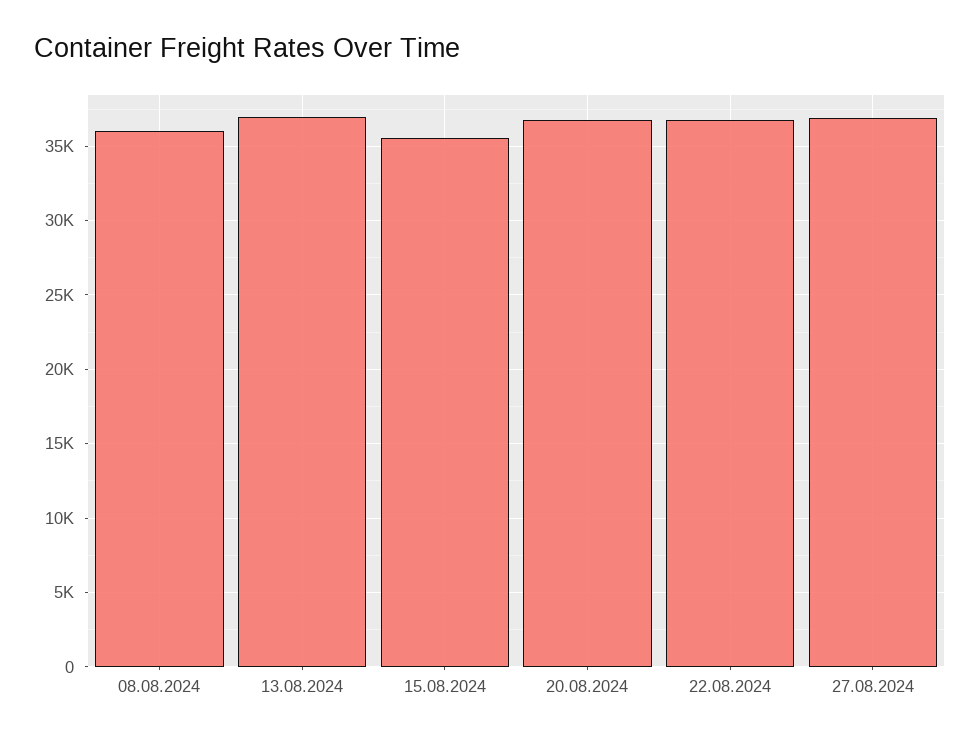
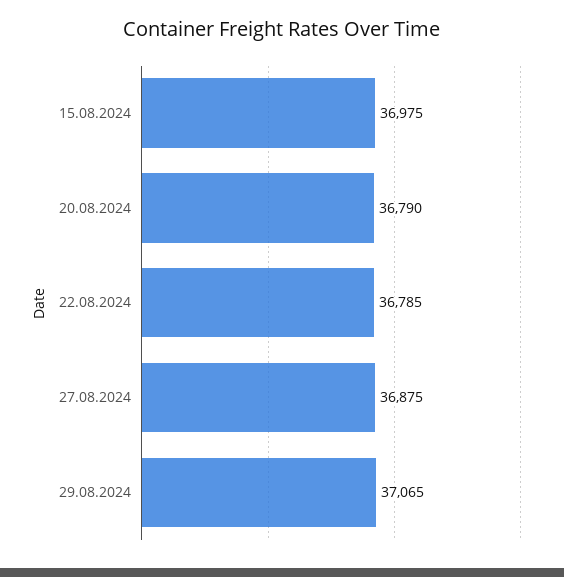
08.08.2024: 36000 -> none
13.08.2024: 37000 -> none
15.08.2024: 35500 -> 36975
29.08.2024: none -> 37065

